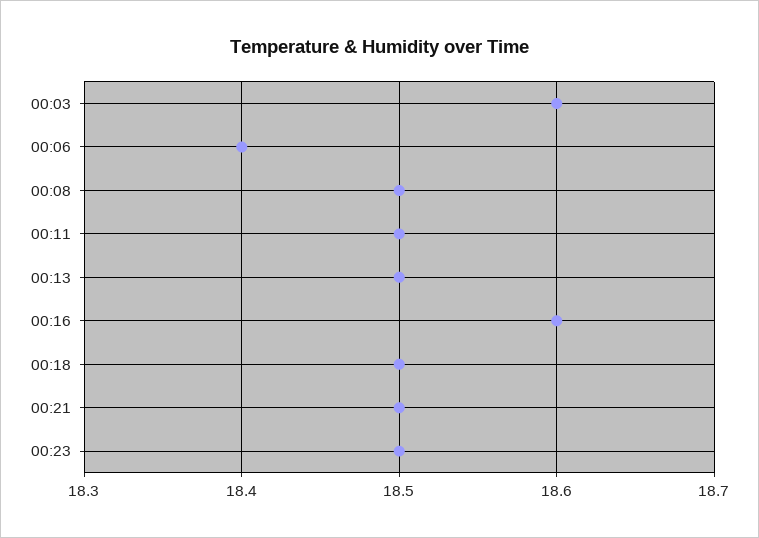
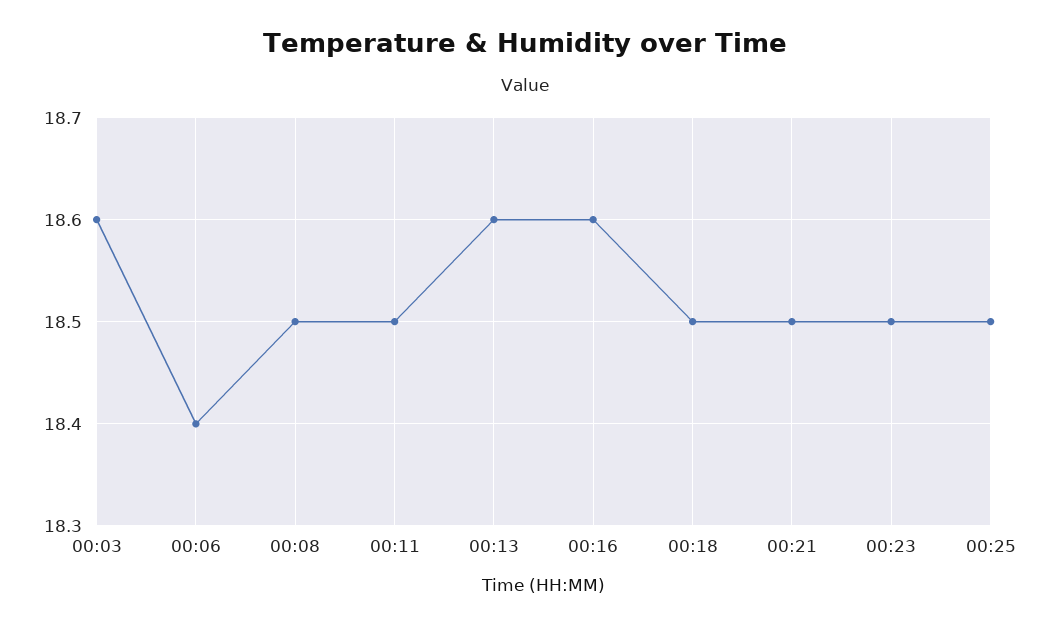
00:13: 18.5 -> 18.6
00:25: none -> 18.5

